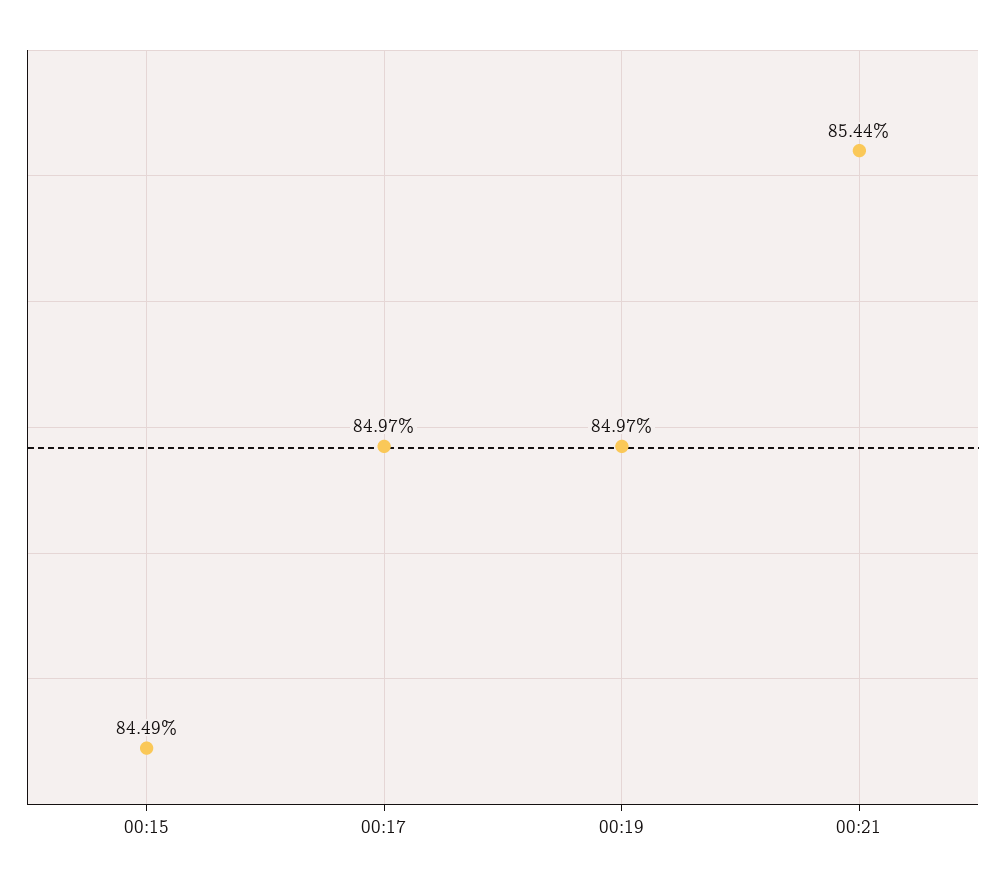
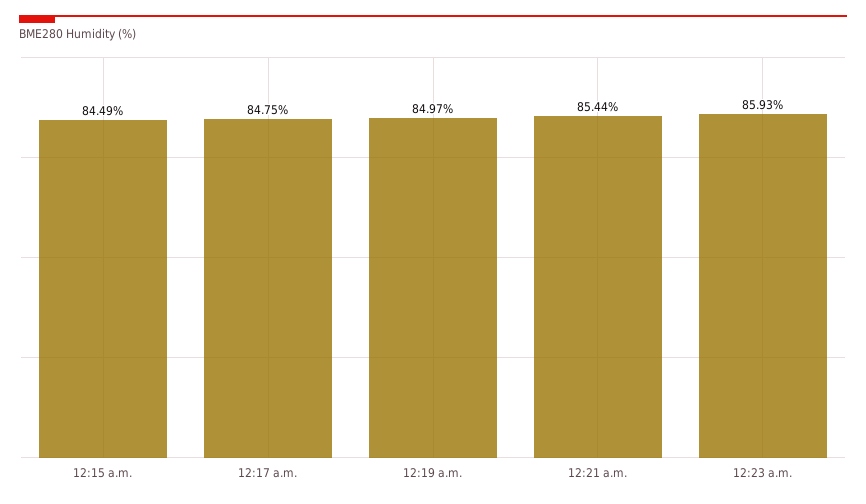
00:17: 84.97 -> 84.75
12:23 a.m.: none -> 85.93

